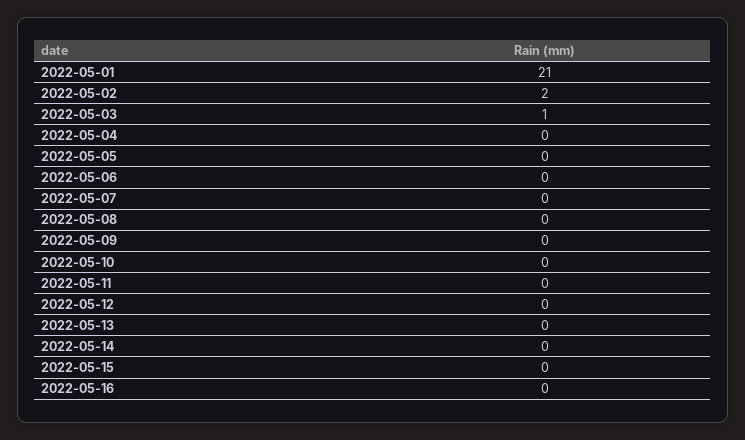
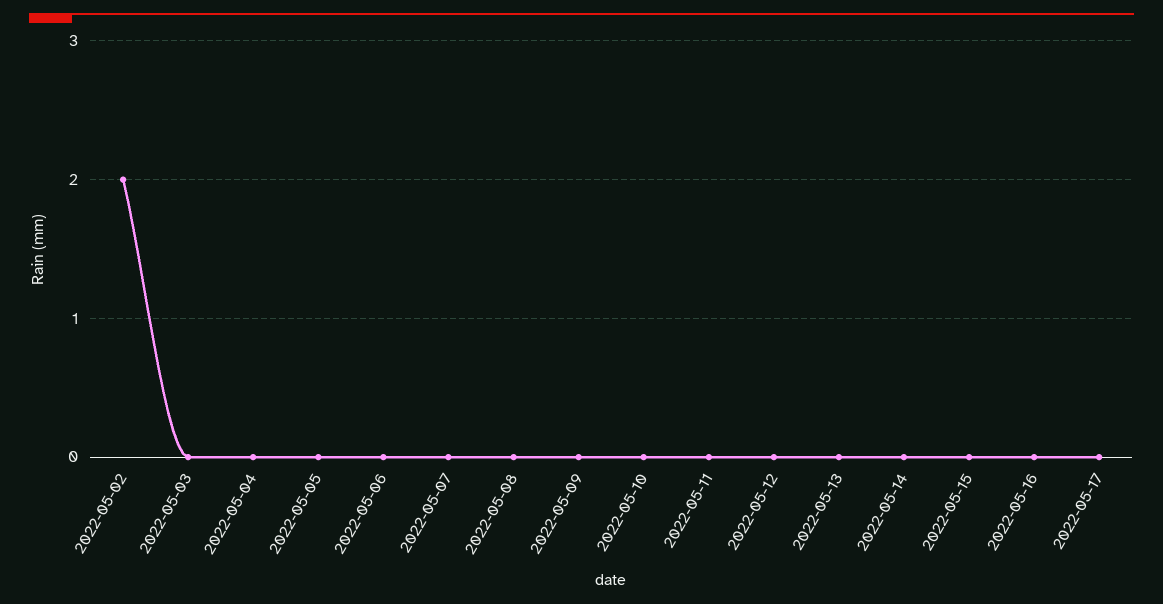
2022-05-01: 21 -> none
2022-05-03: 1 -> 0
2022-05-17: none -> 0

